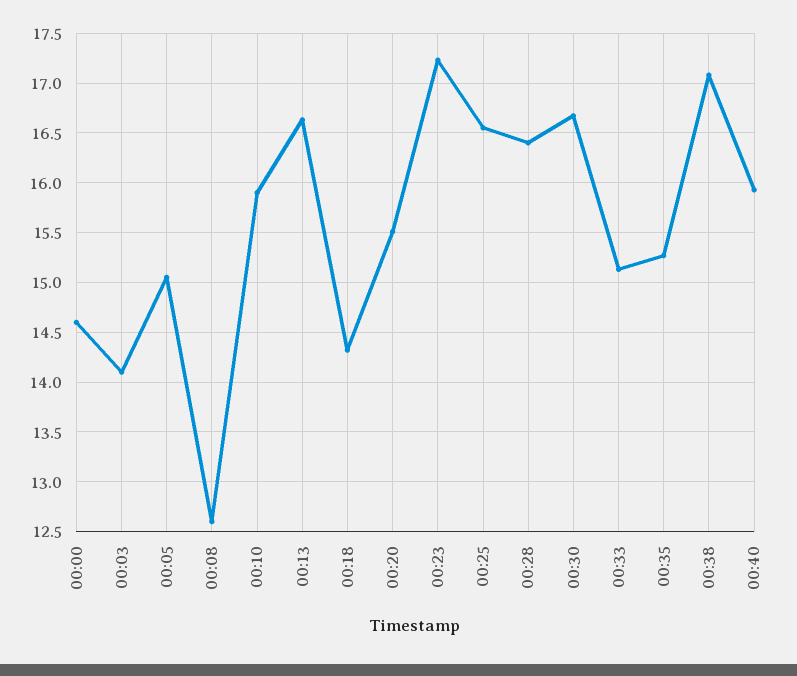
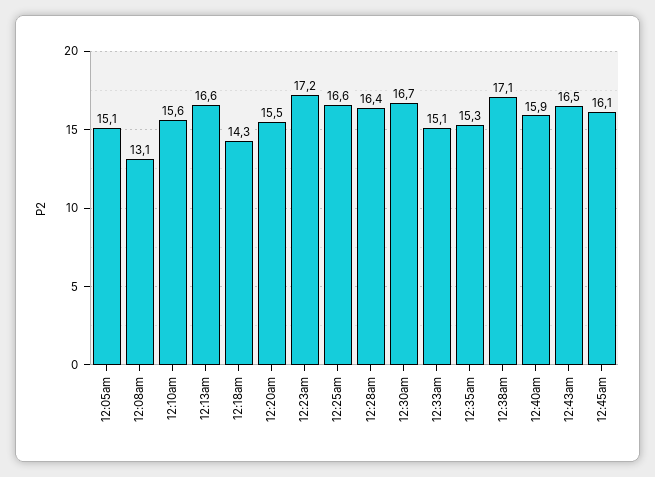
00:00: 14.6 -> none
00:03: 14.1 -> none
00:08: 12.6 -> 13.1
00:10: 15.9 -> 15.6
12:43am: none -> 16.5
12:45am: none -> 16.1

